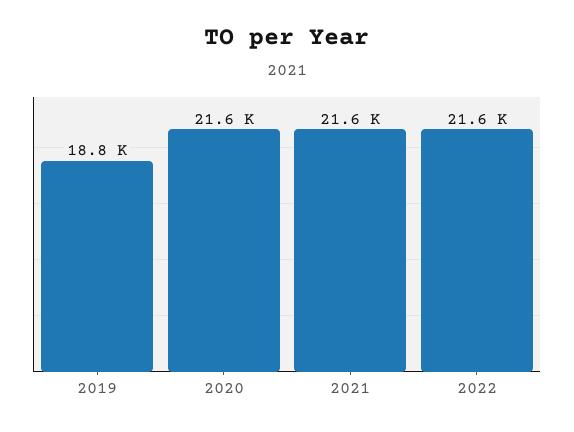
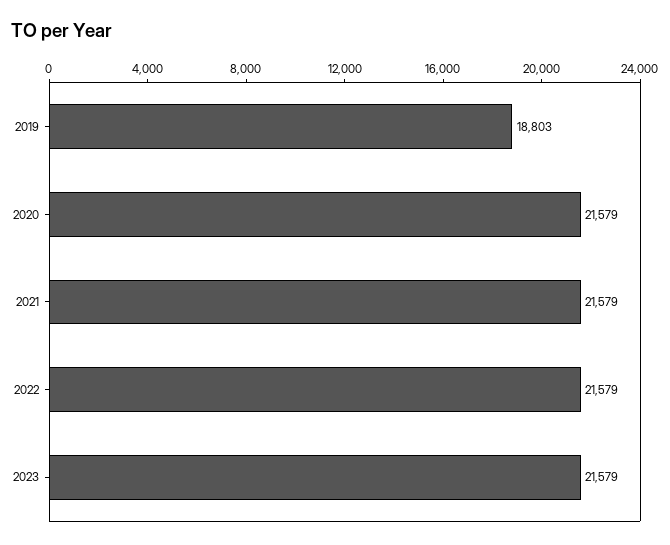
2023: none -> 21579

